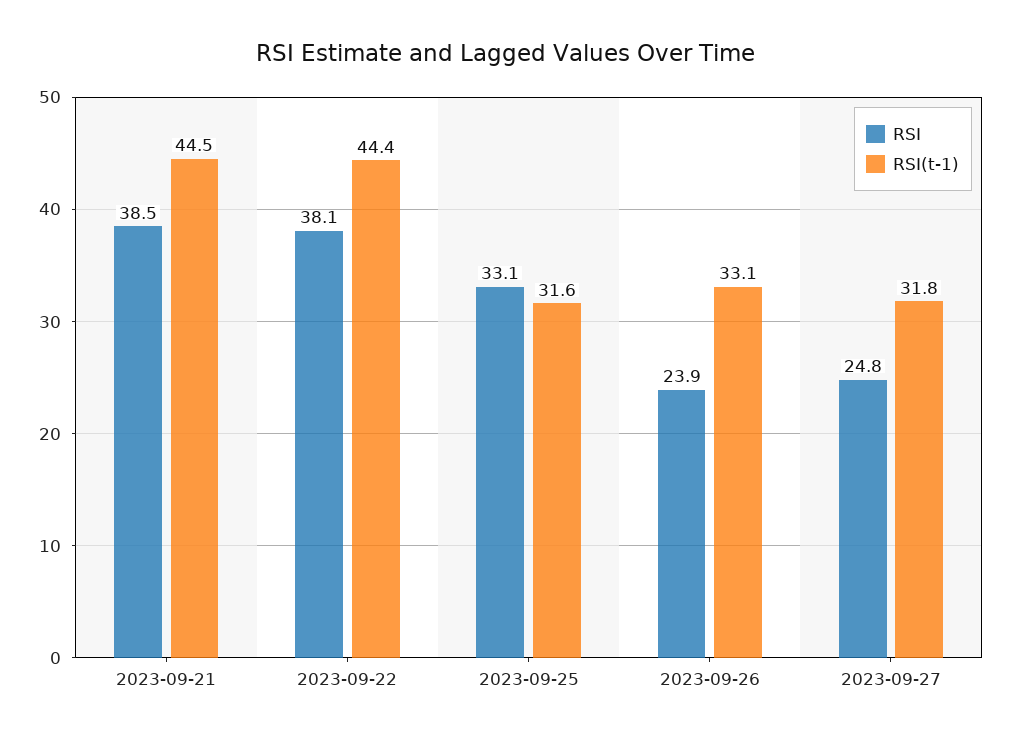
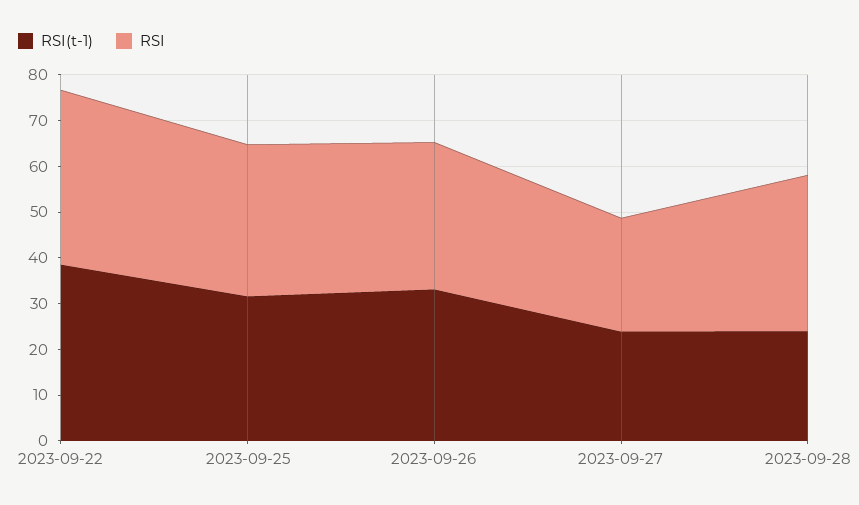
RSI, 2023-09-21: 38.5 -> none
RSI(t-1), 2023-09-21: 44.5 -> none
RSI(t-1), 2023-09-22: 44.4 -> 38
RSI, 2023-09-26: 23.9 -> 32
RSI(t-1), 2023-09-27: 31.8 -> 24
RSI(t-1), 2023-09-28: none -> 24
RSI, 2023-09-28: none -> 34

